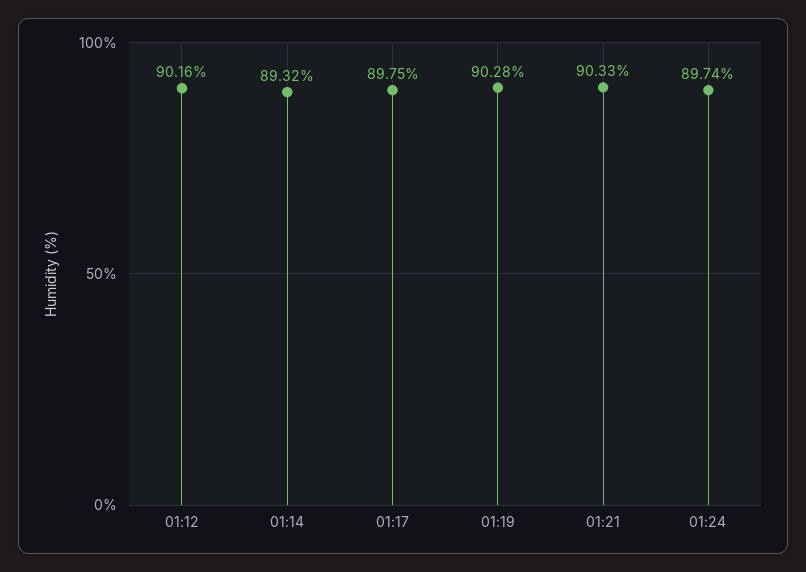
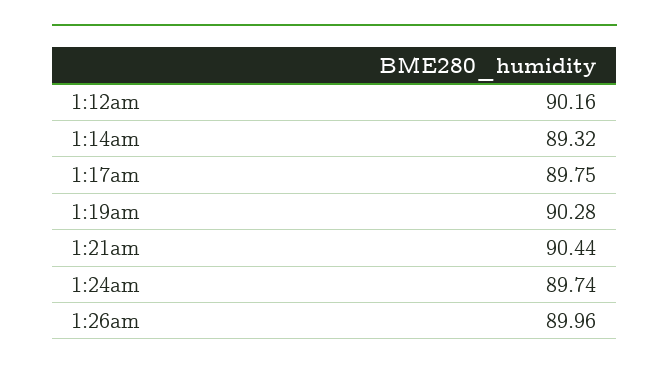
01:21: 90.33 -> 90.44
1:26am: none -> 89.96

